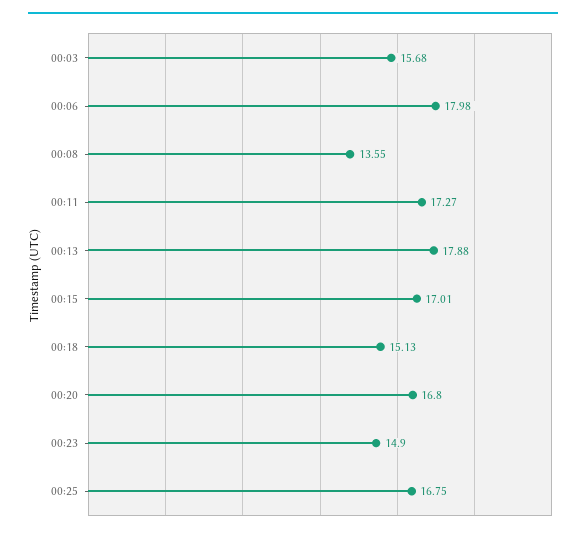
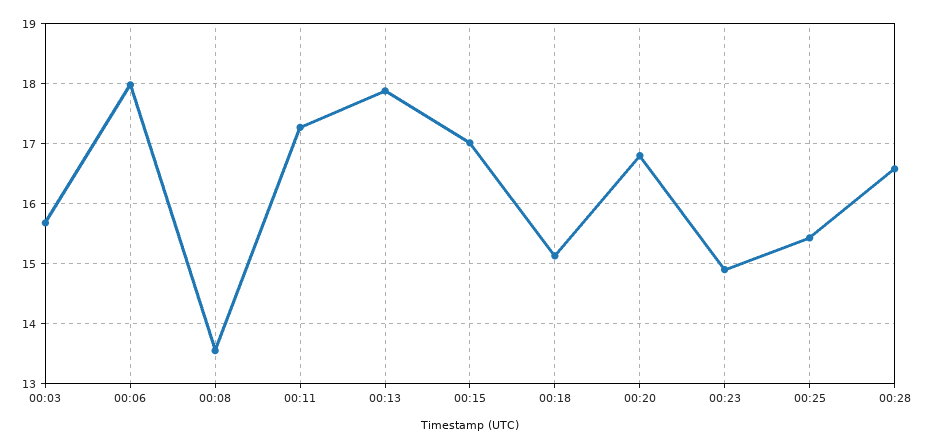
00:25: 16.75 -> 15.4
00:28: none -> 16.6

